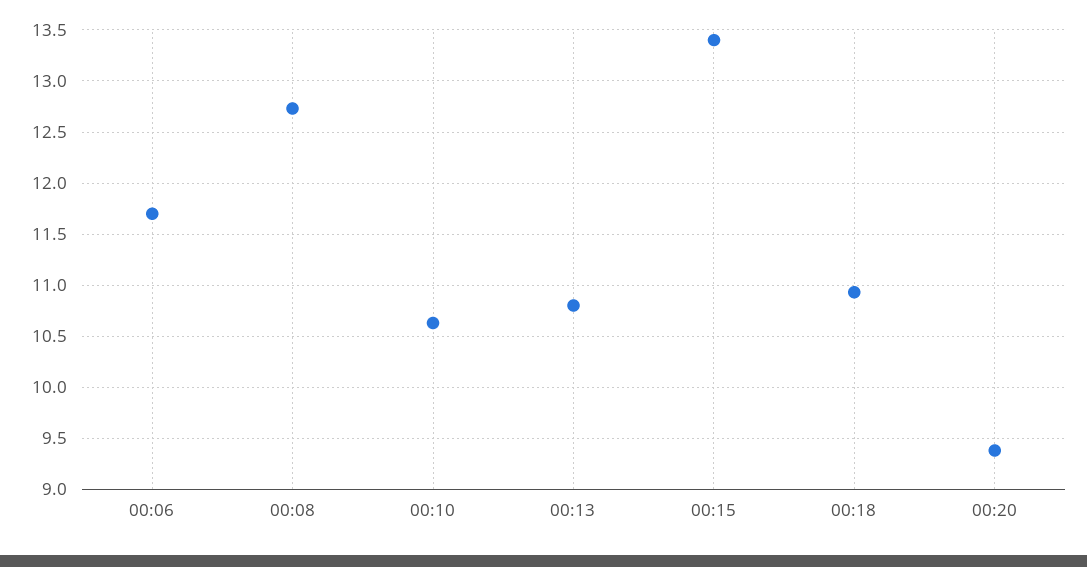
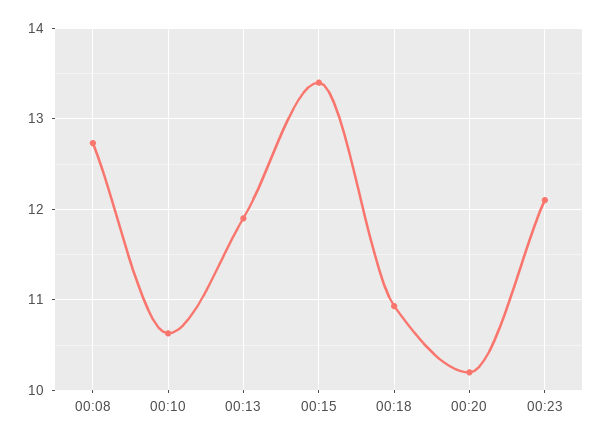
00:06: 11.7 -> none
00:13: 10.8 -> 11.9
00:20: 9.4 -> 10.2
00:23: none -> 12.1

